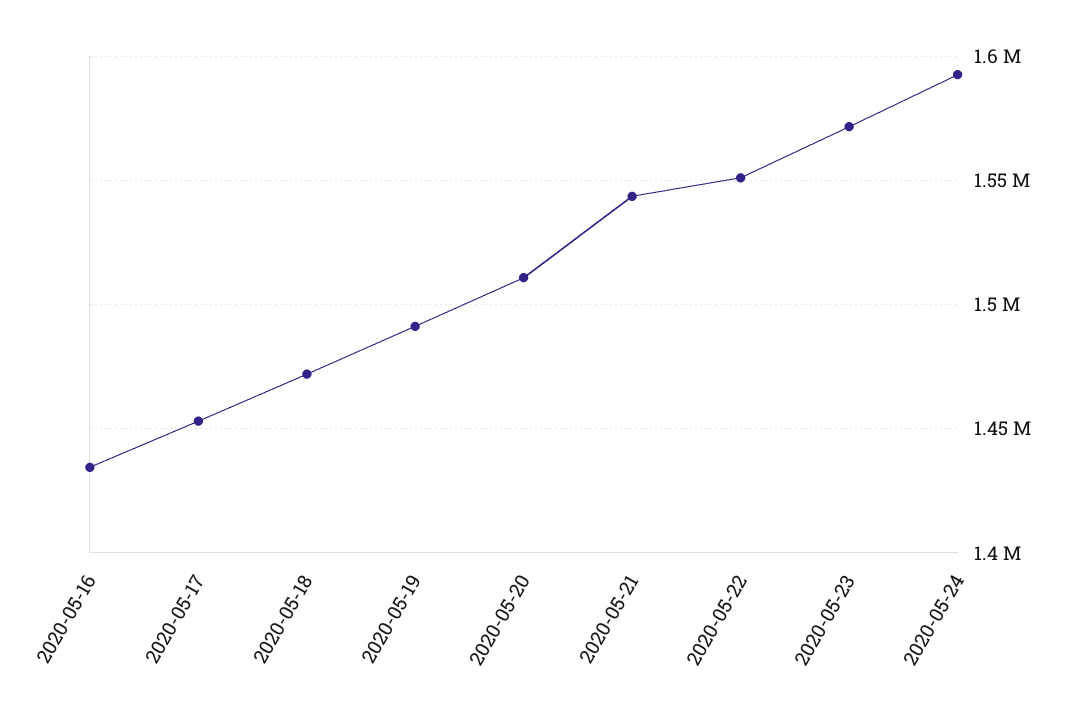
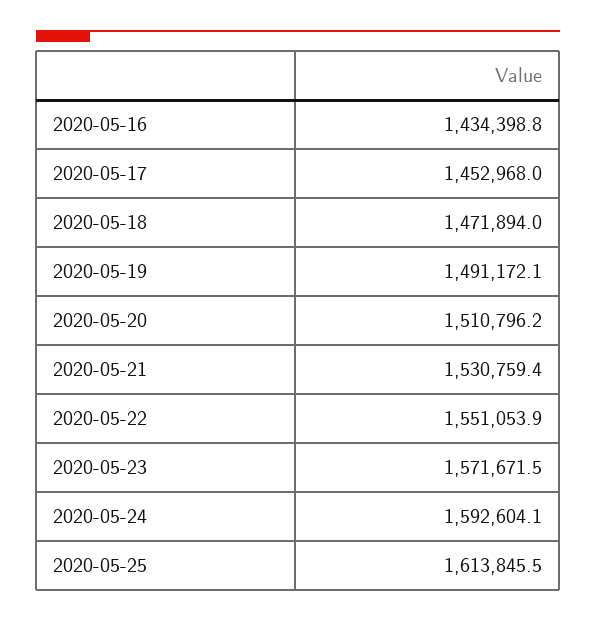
2020-05-21: 1545000 -> 1530759.4
2020-05-25: none -> 1613845.5

